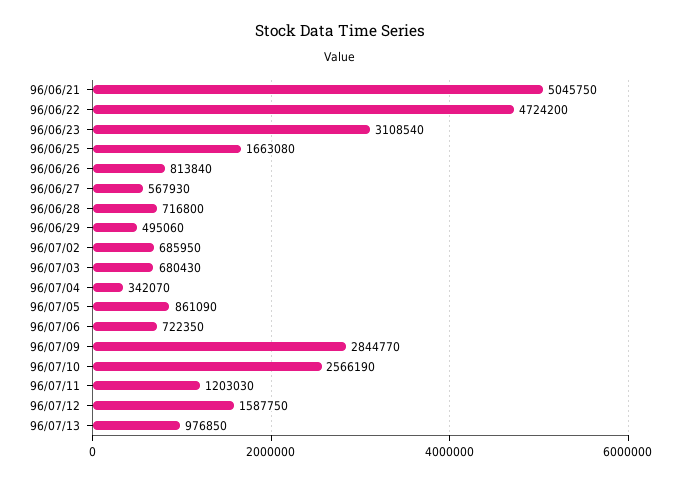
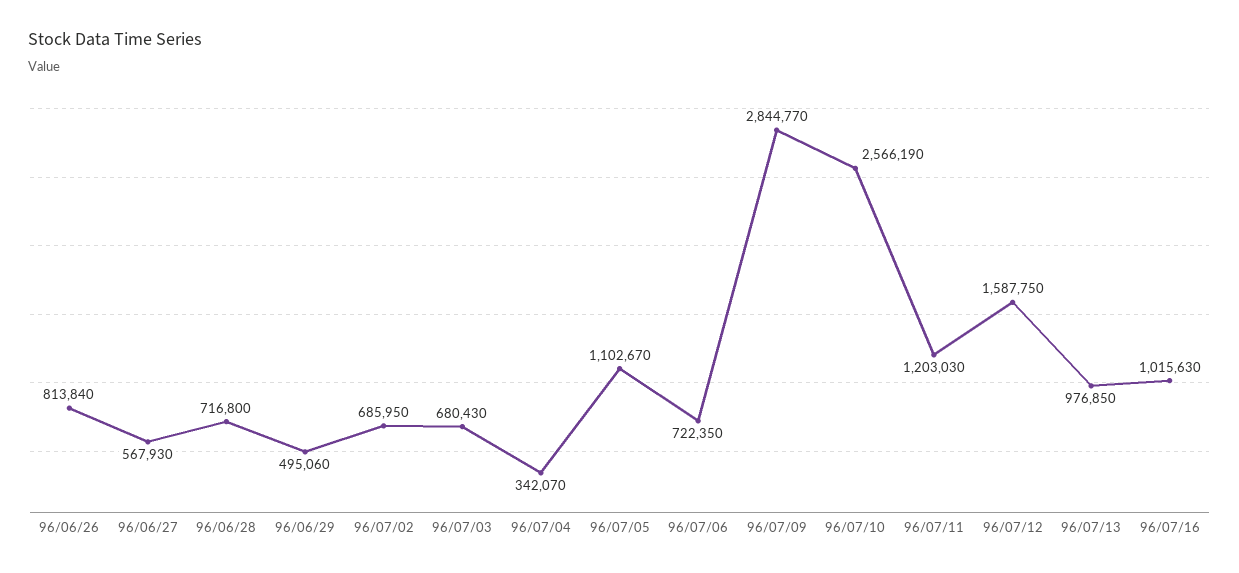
96/06/21: 5045750 -> none
96/06/22: 4724200 -> none
96/06/23: 3108540 -> none
96/06/25: 1663080 -> none
96/07/05: 861090 -> 1102670
96/07/16: none -> 1015630

